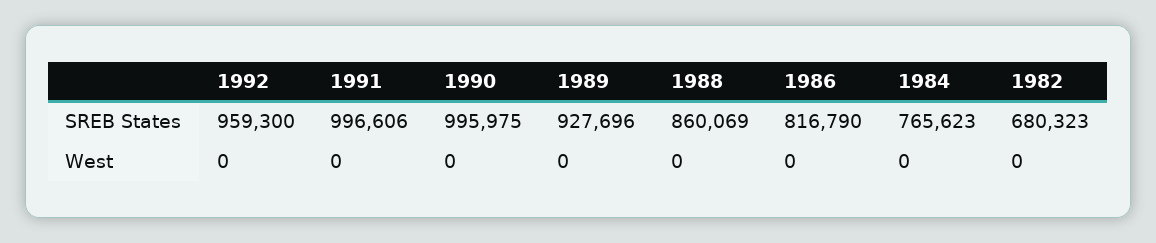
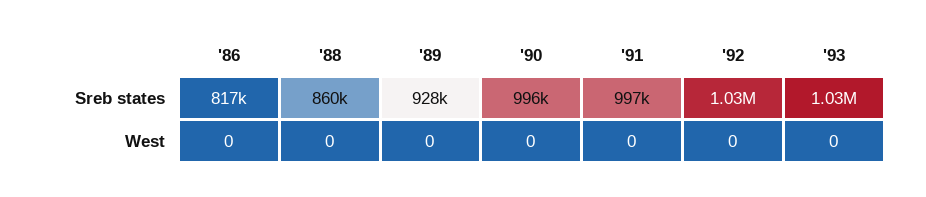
1992, SREB States: 959300 -> 1030000
1984, SREB States: 765623 -> none
1982, SREB States: 680323 -> none
1984, West: 0 -> none
1982, West: 0 -> none
'93, SREB States: none -> 1030000
'93, West: none -> 0

